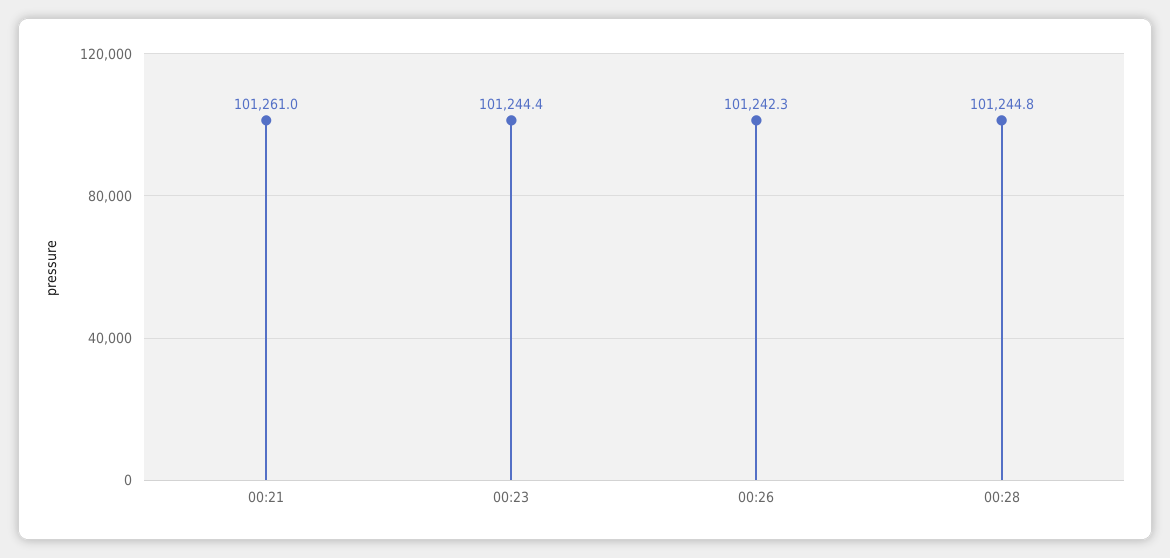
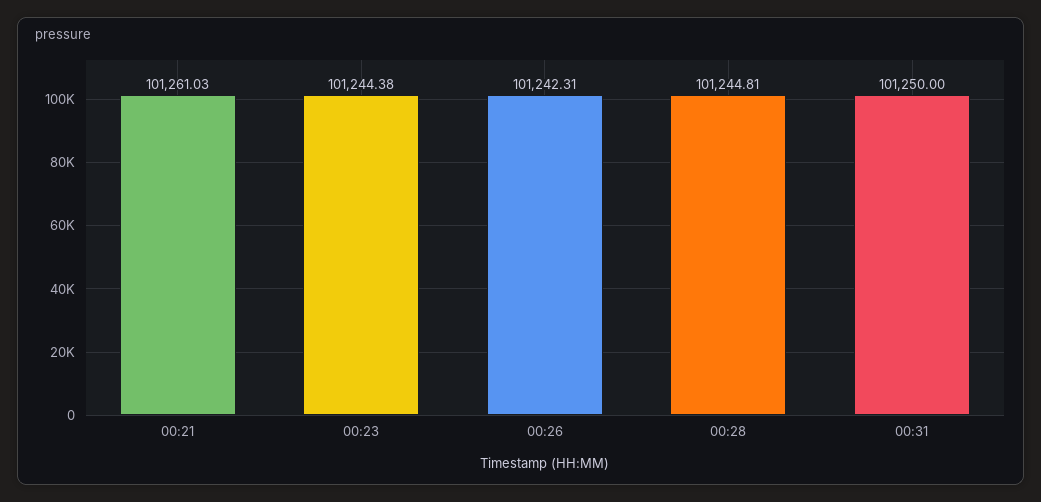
00:31: none -> 101250

